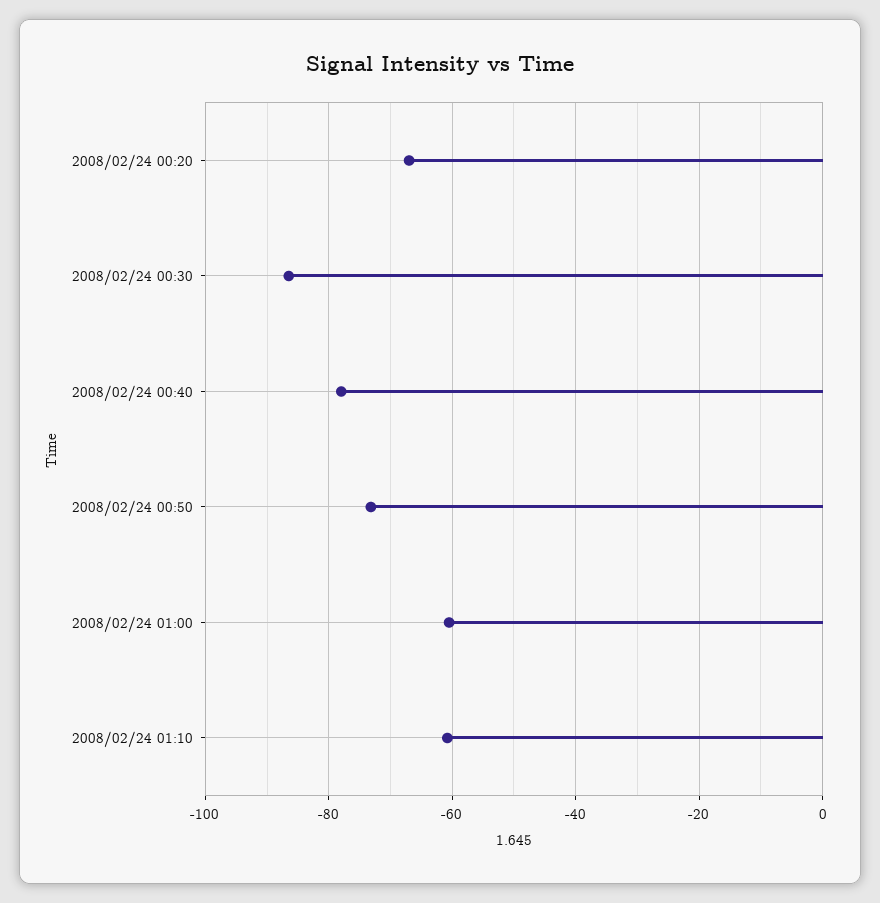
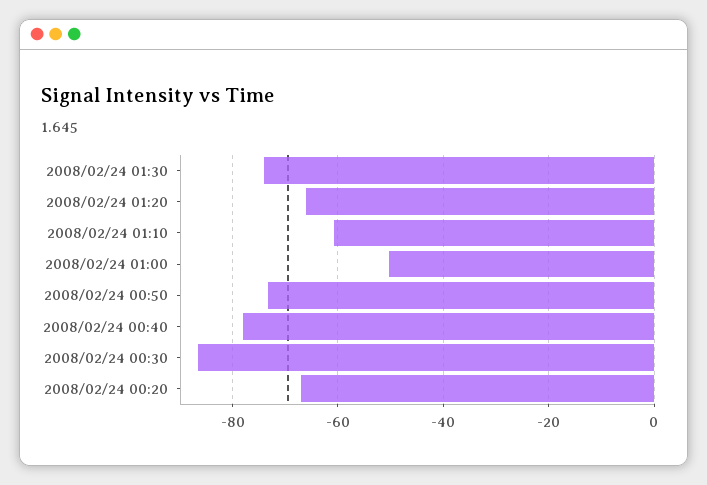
2008/02/24 01:00: -60 -> -50
2008/02/24 01:30: none -> -74
2008/02/24 01:20: none -> -66

